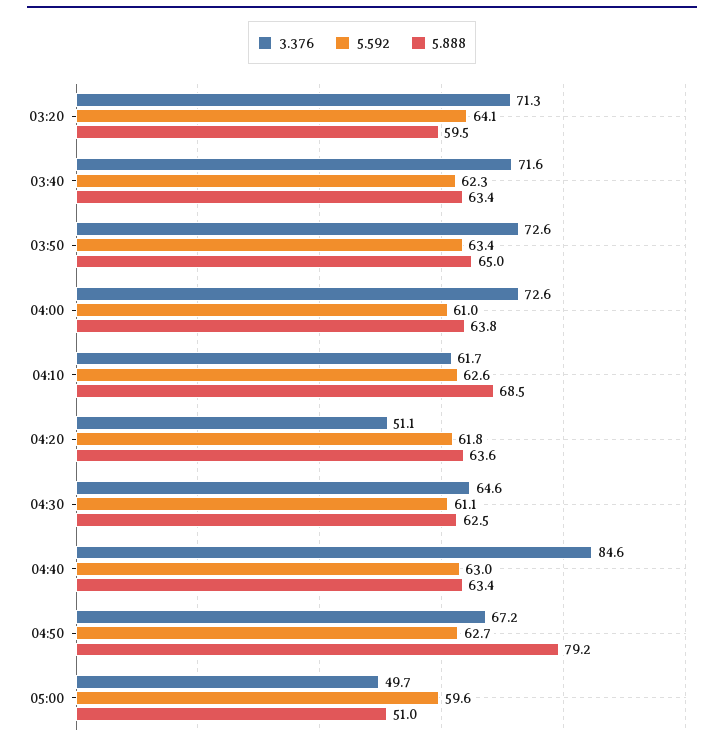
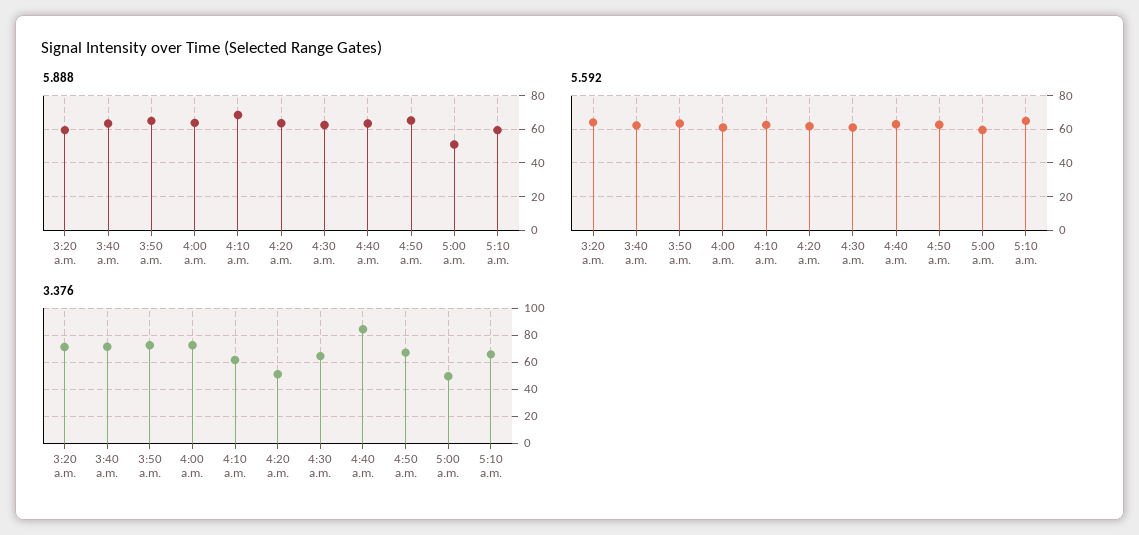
5.888, 04:50: 79.2 -> 65
5.888, 5:10 a.m.: none -> 60
5.592, 5:10 a.m.: none -> 65
3.376, 5:10 a.m.: none -> 65

